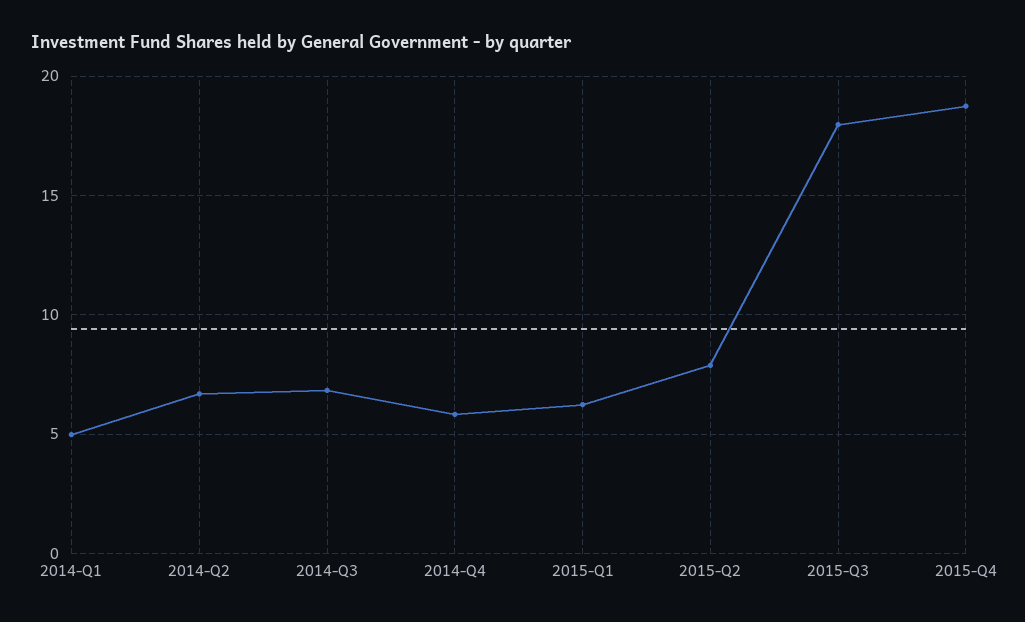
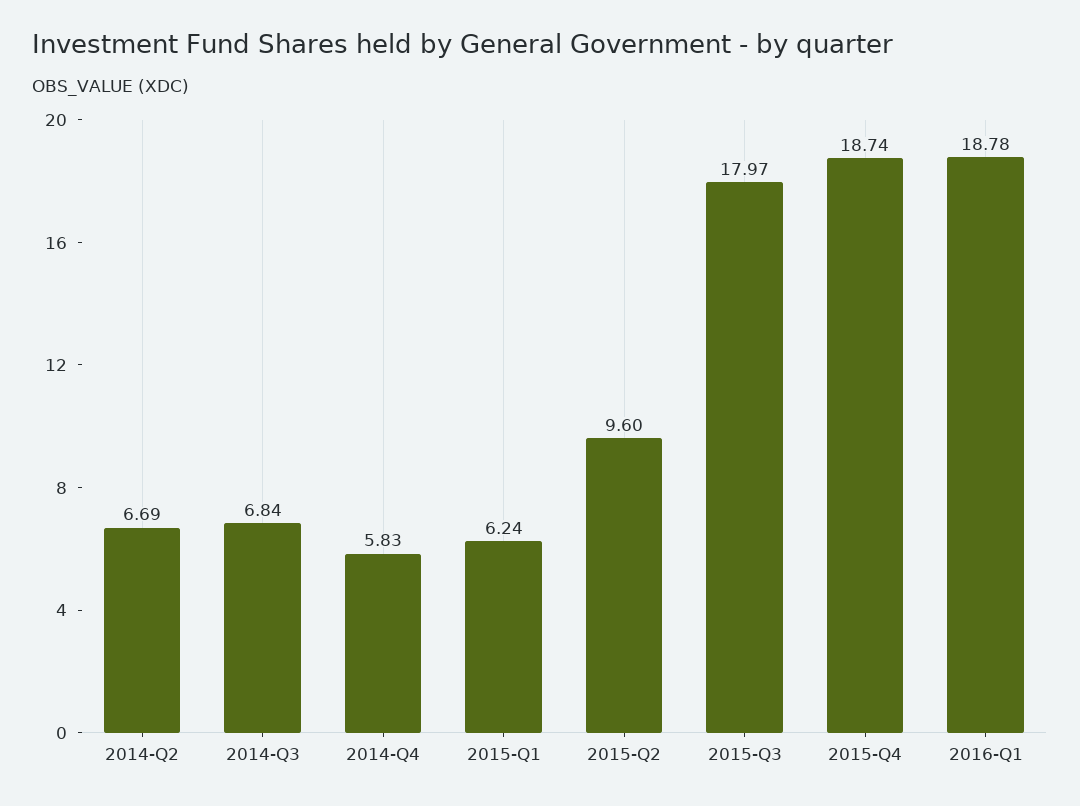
2014-Q1: 5 -> none
2015-Q2: 8 -> 9.6
2016-Q1: none -> 18.78

